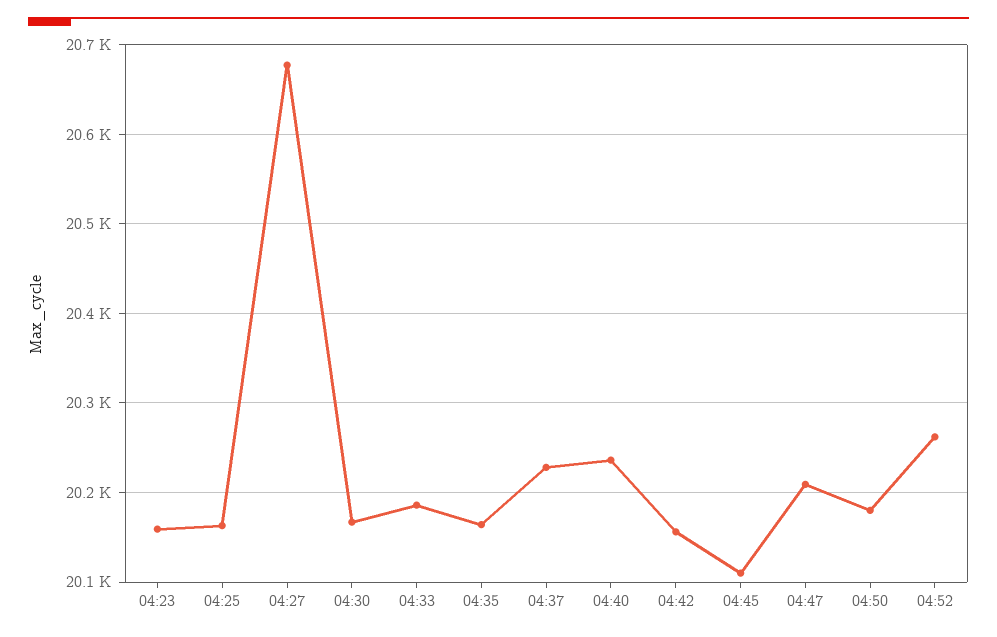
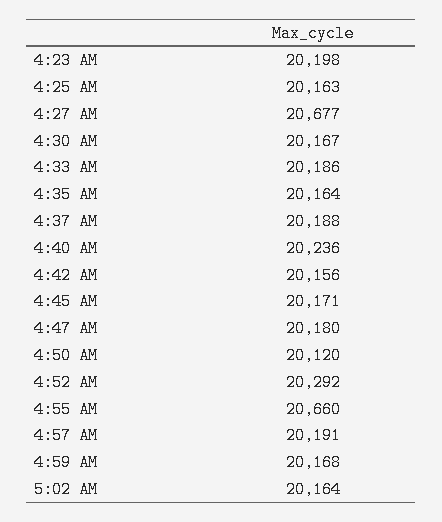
04:23: 20160 -> 20198
04:37: 20230 -> 20188
04:45: 20110 -> 20171
04:47: 20210 -> 20180
04:50: 20180 -> 20120
04:52: 20260 -> 20292
4:55 AM: none -> 20660
4:57 AM: none -> 20191
4:59 AM: none -> 20168
5:02 AM: none -> 20164

